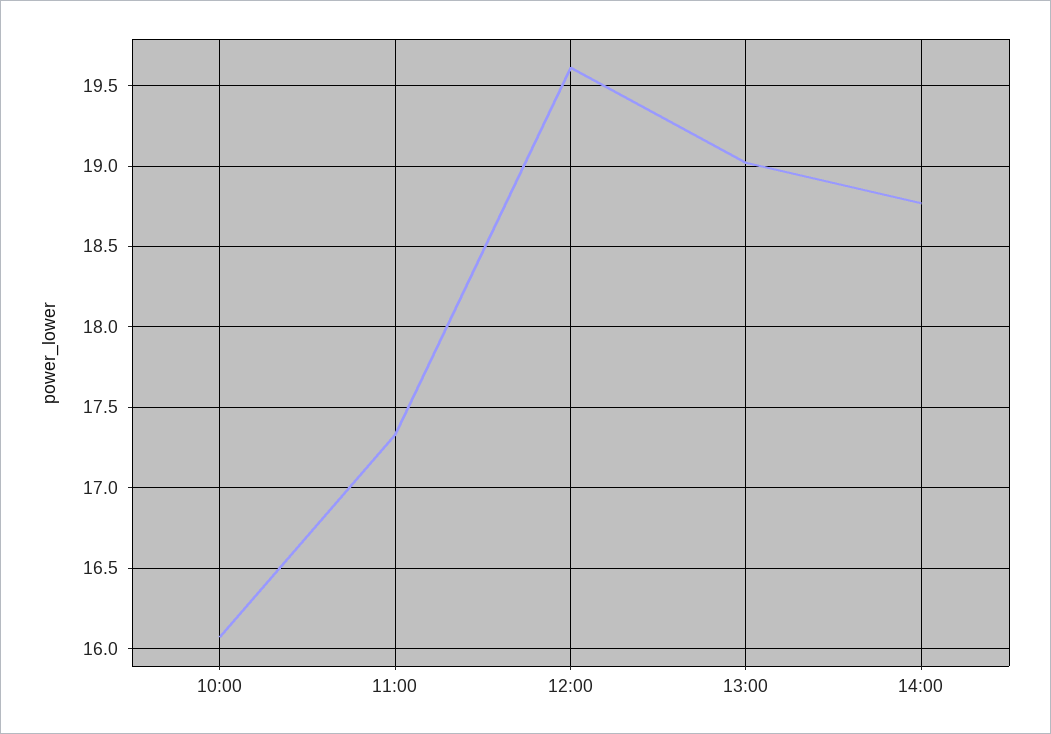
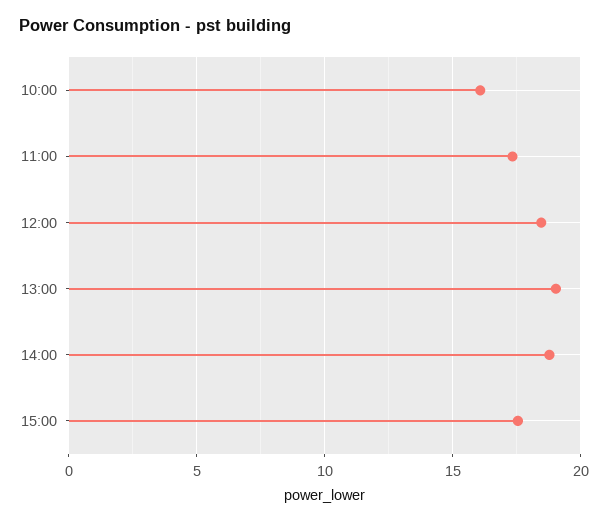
12:00: 19.6 -> 18.5
15:00: none -> 17.5

